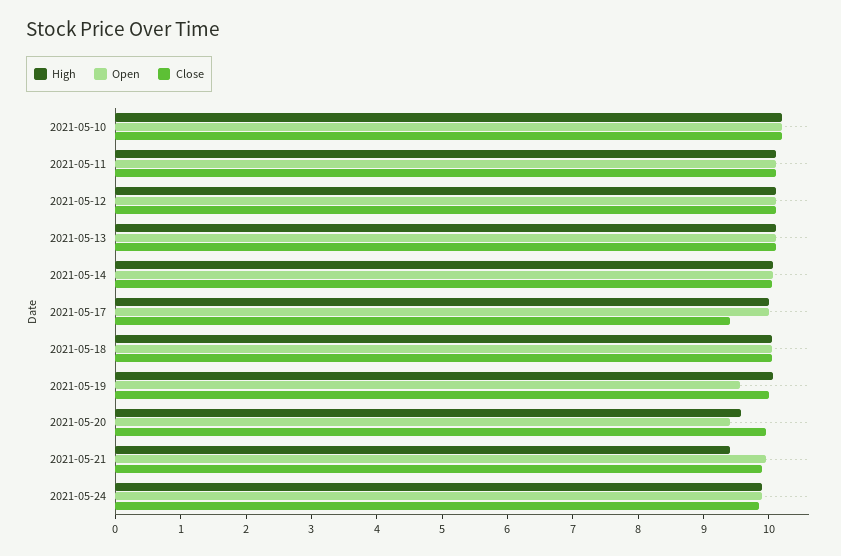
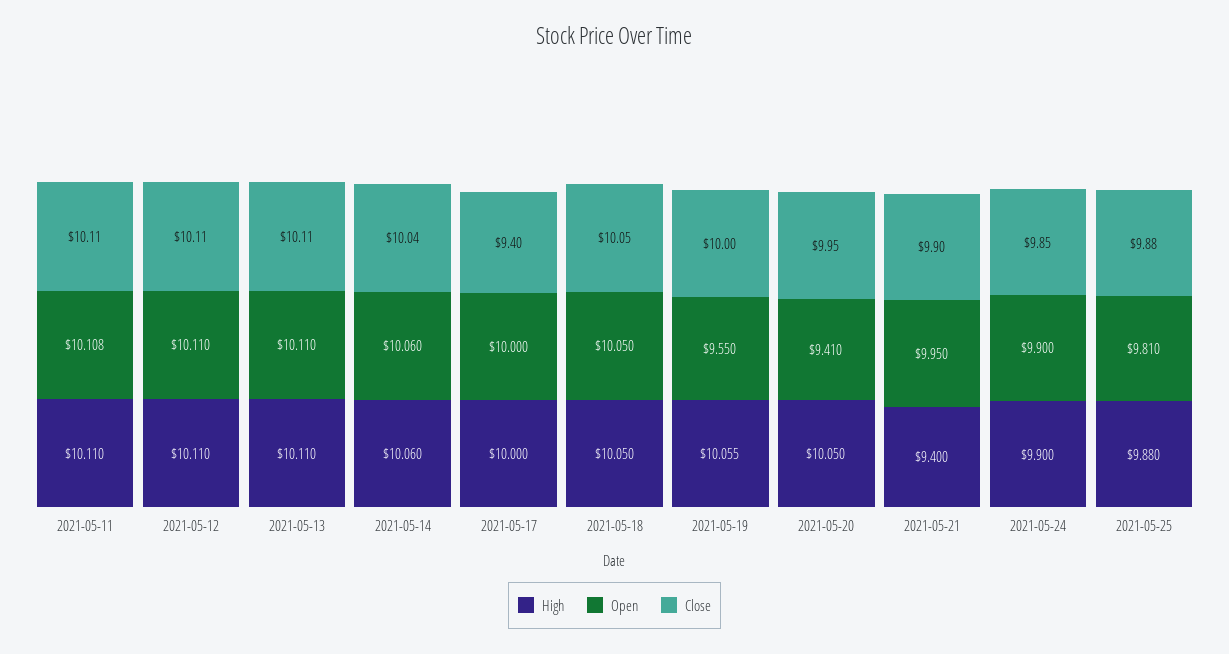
High, 2021-05-10: 10.2 -> none
Open, 2021-05-10: 10.2 -> none
Close, 2021-05-10: 10.2 -> none
High, 2021-05-20: 9.6 -> 10.05
High, 2021-05-25: none -> 9.88
Open, 2021-05-25: none -> 9.81
Close, 2021-05-25: none -> 9.88

